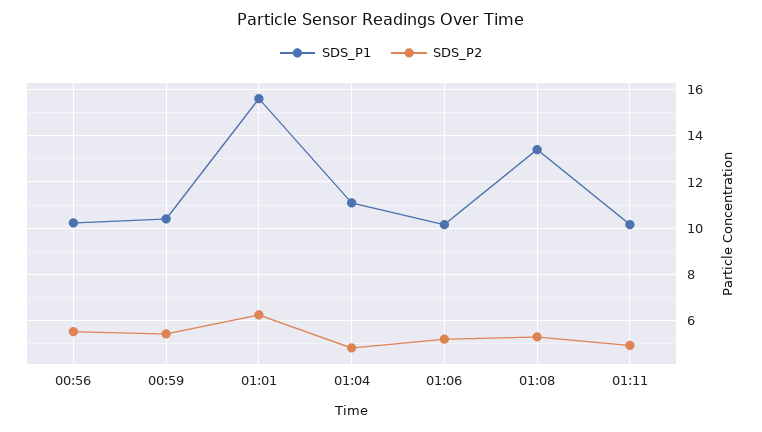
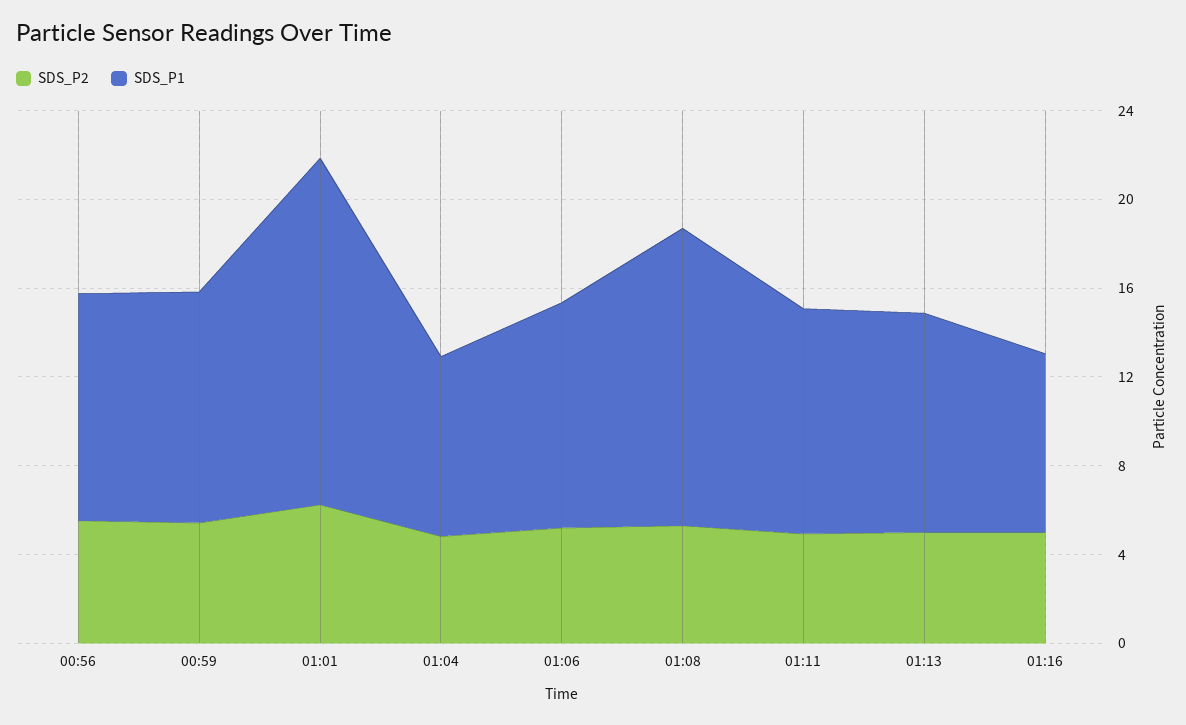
SDS_P1, 01:04: 11 -> 8
SDS_P2, 01:13: none -> 5
SDS_P1, 01:13: none -> 10
SDS_P2, 01:16: none -> 5
SDS_P1, 01:16: none -> 8

